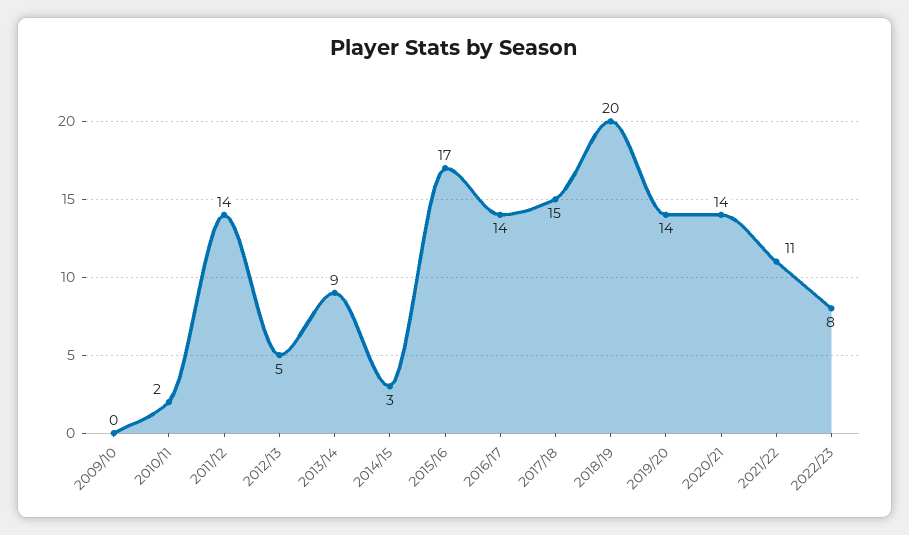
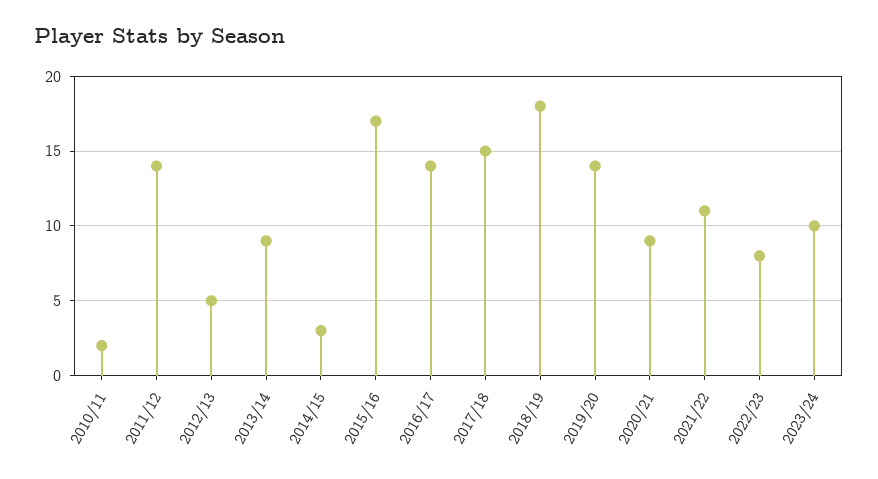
2009/10: 0 -> none
2018/19: 20 -> 18
2020/21: 14 -> 9
2023/24: none -> 10

